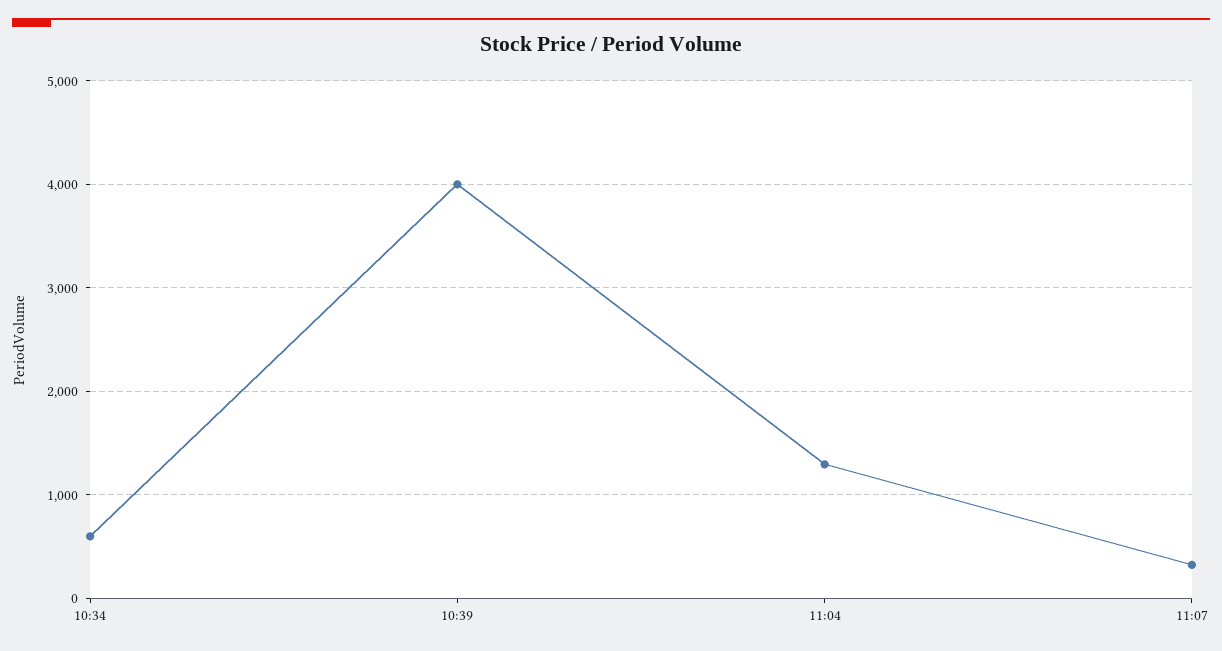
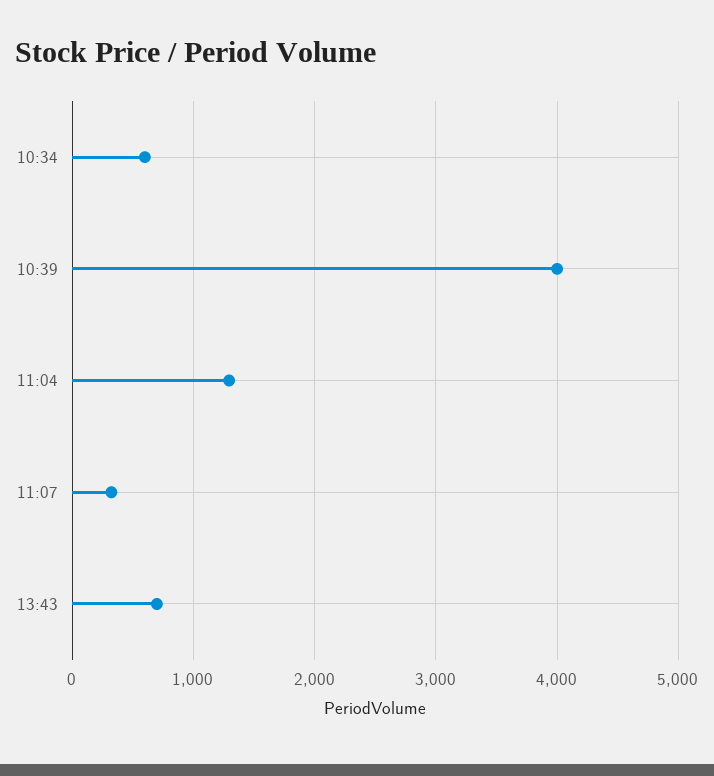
13:43: none -> 700

